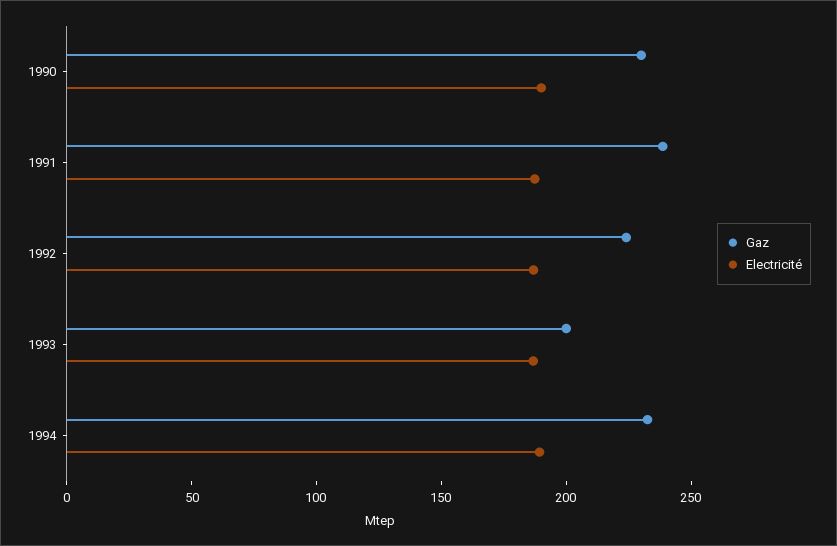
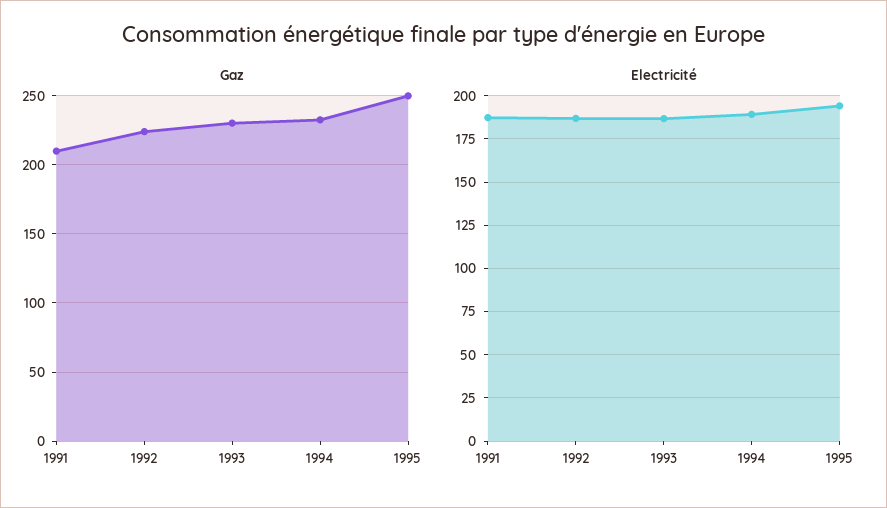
Gaz, 1990: 230 -> none
Electricité, 1990: 190 -> none
Gaz, 1991: 240 -> 210
Gaz, 1993: 200 -> 230
Gaz, 1995: none -> 250
Electricité, 1995: none -> 195

